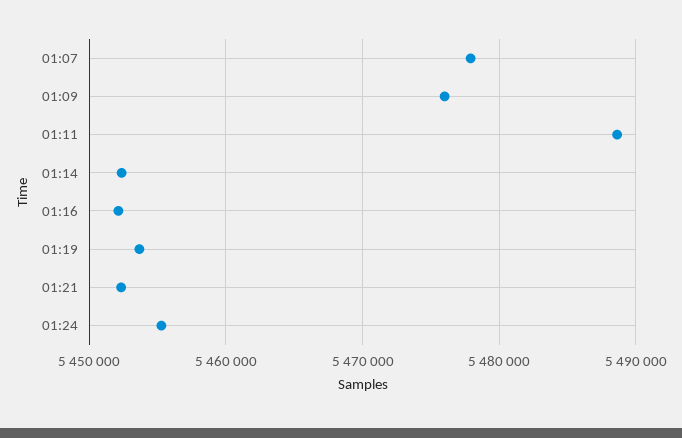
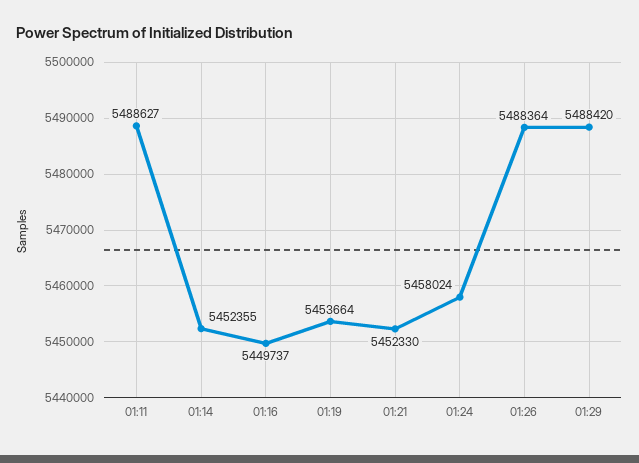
01:07: 5478000 -> none
01:09: 5476000 -> none
01:16: 5452000 -> 5449737
01:24: 5455000 -> 5458024
01:26: none -> 5488364
01:29: none -> 5488420

